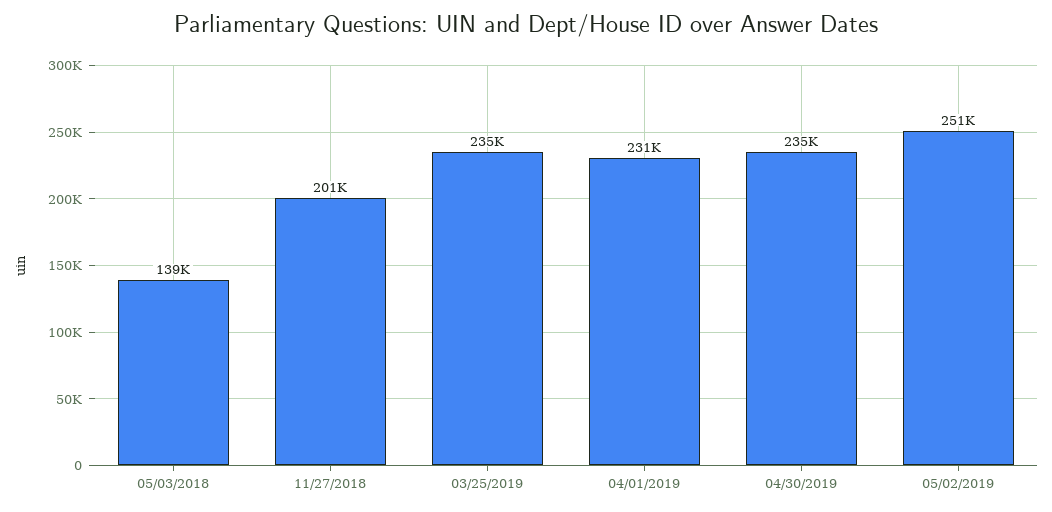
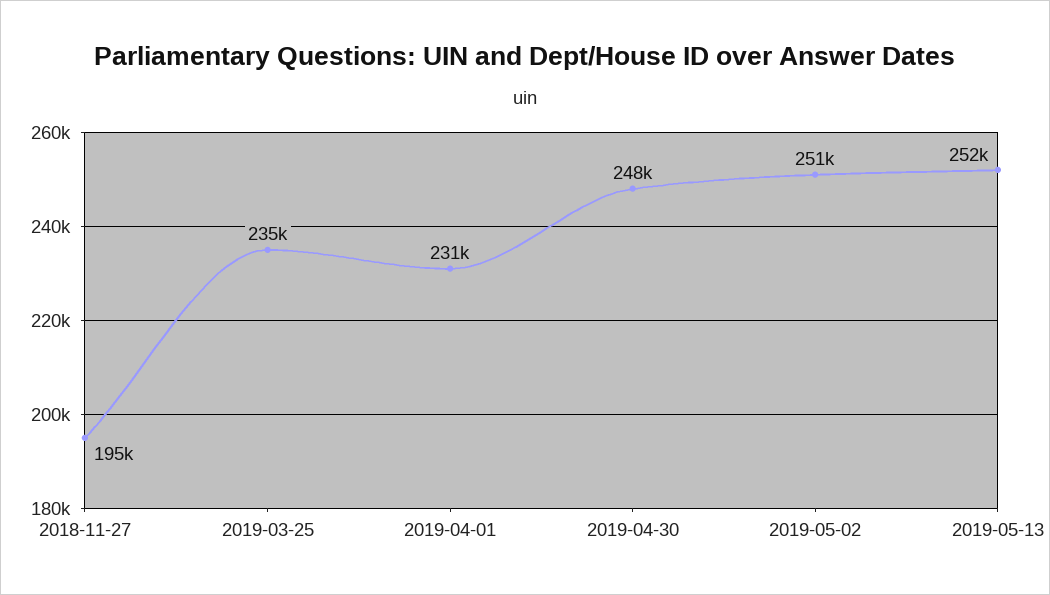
05/03/2018: 139000 -> none
11/27/2018: 201000 -> 195000
04/30/2019: 235000 -> 248000
2019-05-13: none -> 252000

